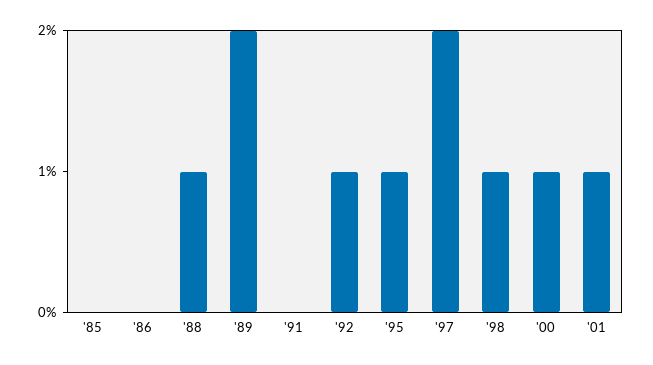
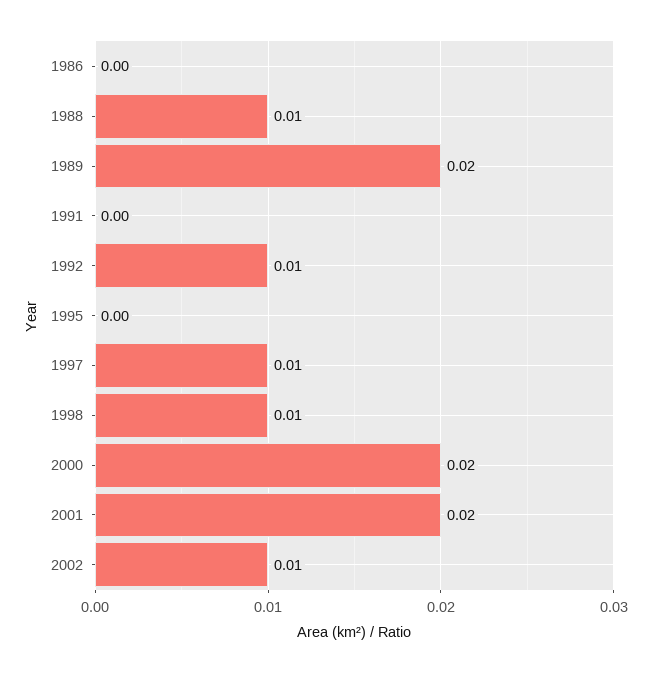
'85: 0 -> none
'95: 0.01 -> 0
'97: 0.02 -> 0.01
'00: 0.01 -> 0.02
'01: 0.01 -> 0.02
2002: none -> 0.01

